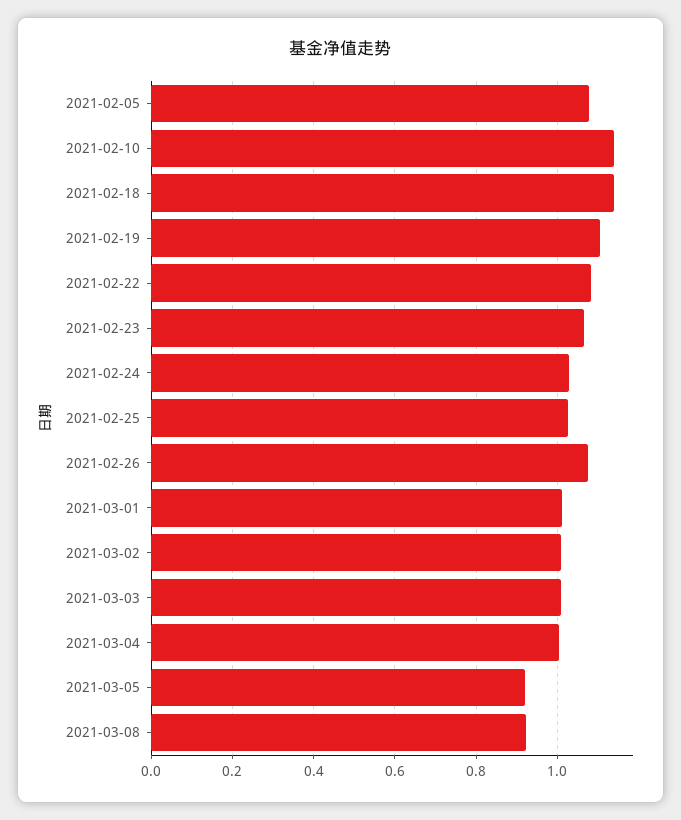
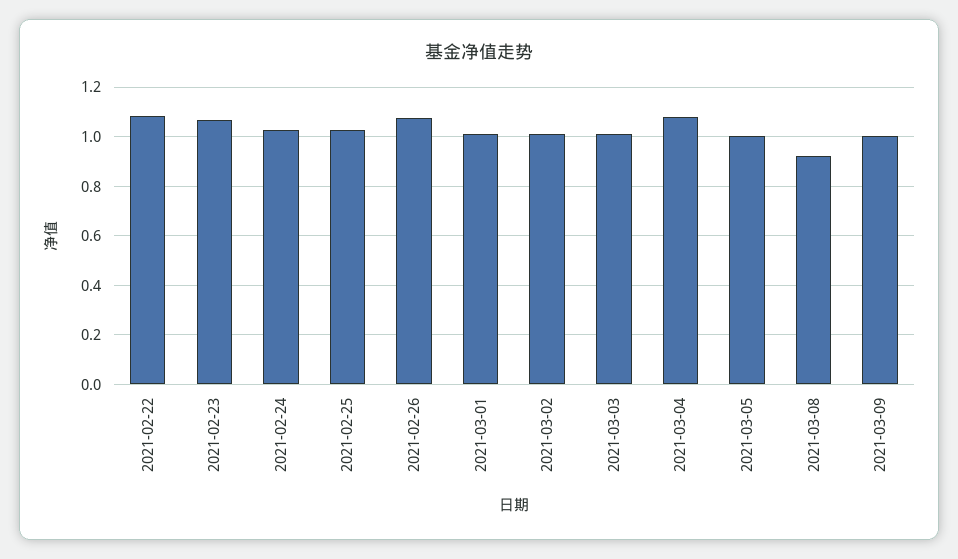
2021-02-05: 1.08 -> none
2021-02-10: 1.14 -> none
2021-02-18: 1.14 -> none
2021-02-19: 1.1 -> none
2021-03-04: 1 -> 1.075
2021-03-05: 0.92 -> 1
2021-03-09: none -> 1

